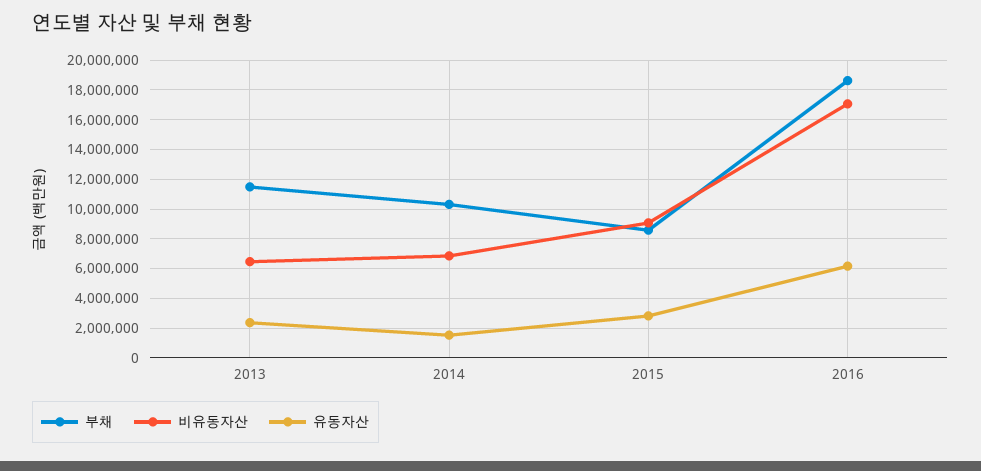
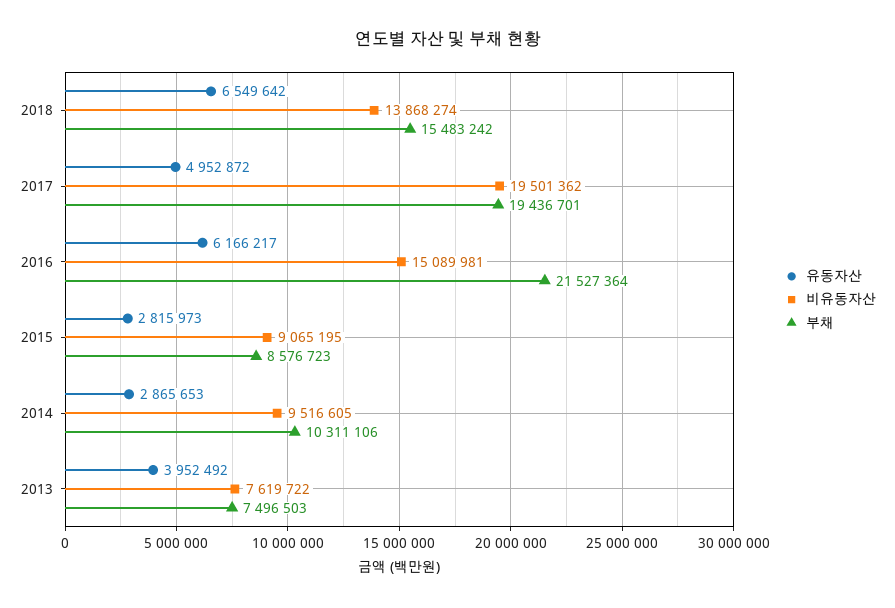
부채, 2013: 11500000 -> 7496503
비유동자산, 2013: 6500000 -> 7619722
유동자산, 2013: 2500000 -> 3952492
비유동자산, 2014: 7000000 -> 9516605
유동자산, 2014: 1500000 -> 2865653
부채, 2016: 18500000 -> 21527364
비유동자산, 2016: 17000000 -> 15089981
유동자산, 2018: none -> 6549642
비유동자산, 2018: none -> 13868274
부채, 2018: none -> 15483242
유동자산, 2017: none -> 4952872
비유동자산, 2017: none -> 19501362
부채, 2017: none -> 19436701

